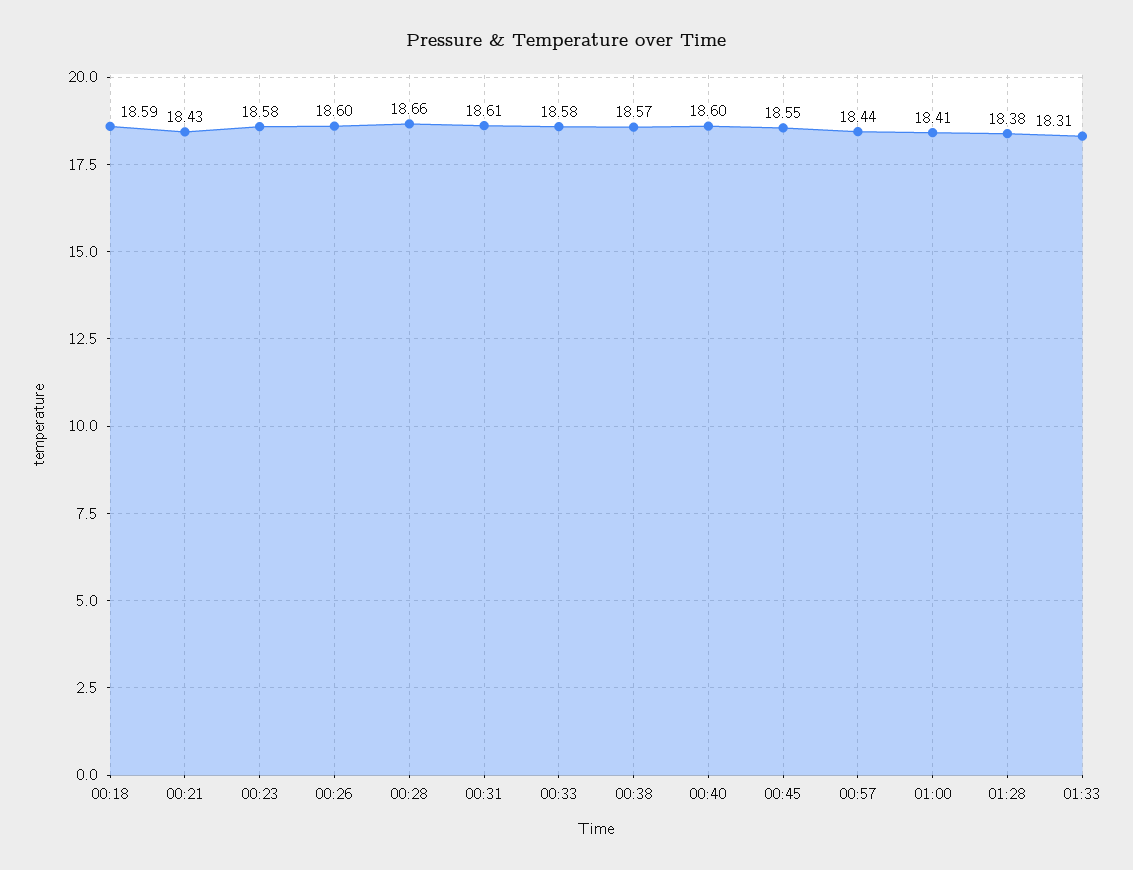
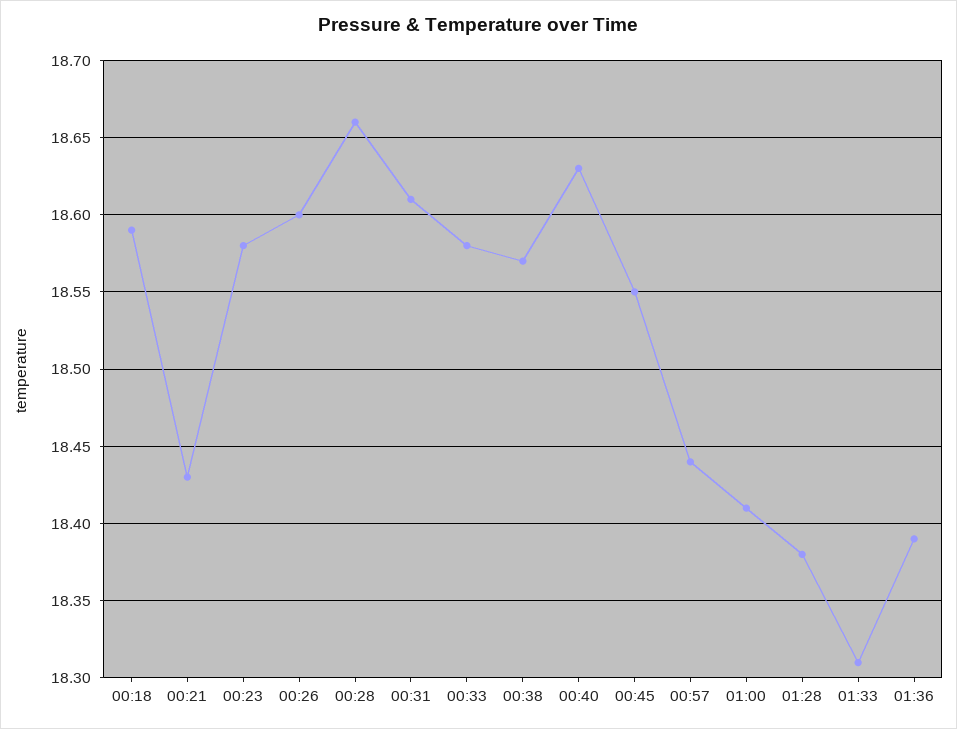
00:40: 18.6 -> 18.63
01:36: none -> 18.39

